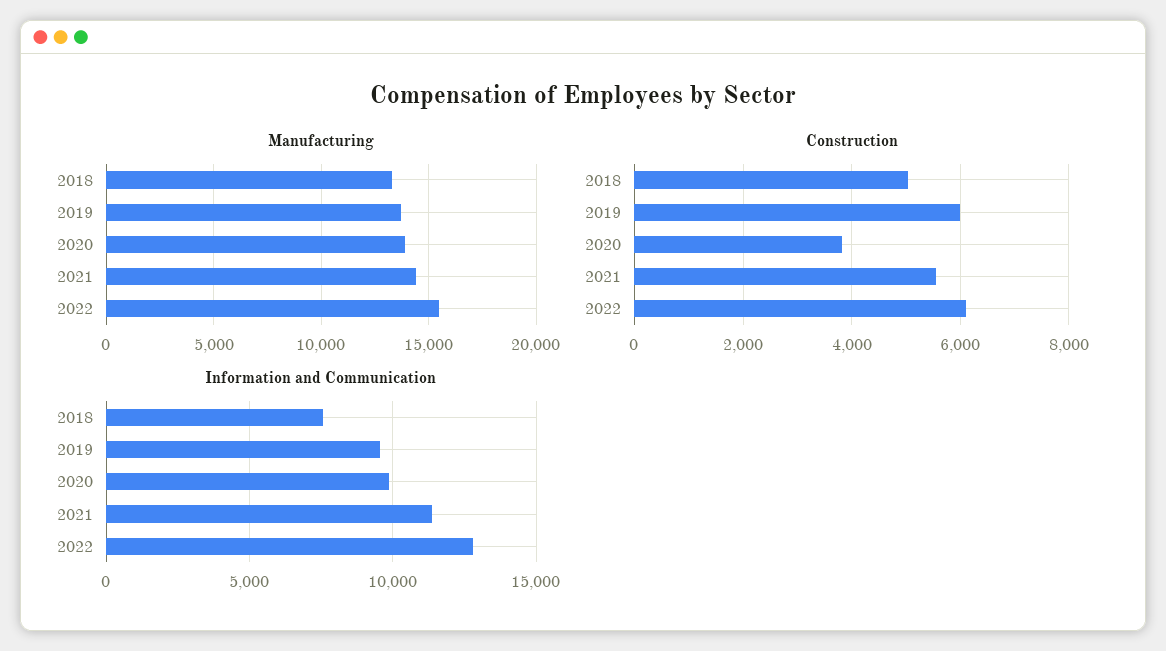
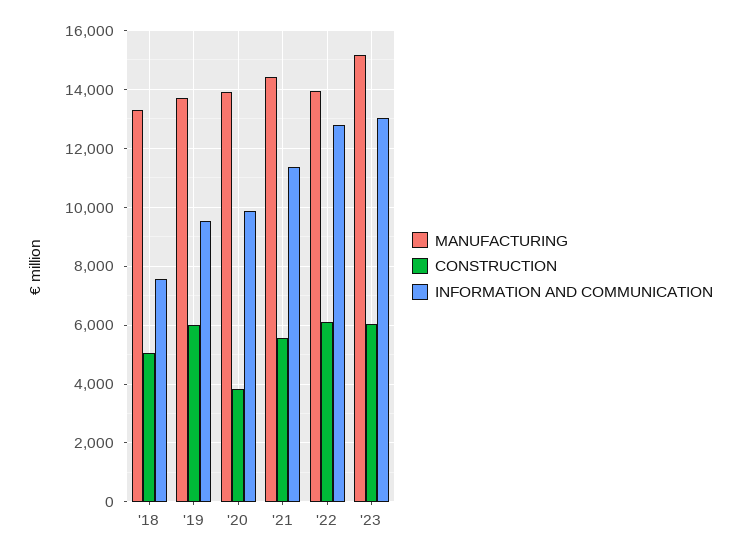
Manufacturing, 2022: 15500 -> 14000
Manufacturing, '23: none -> 15250
Construction, '23: none -> 6000
Information and Communication, '23: none -> 13000

